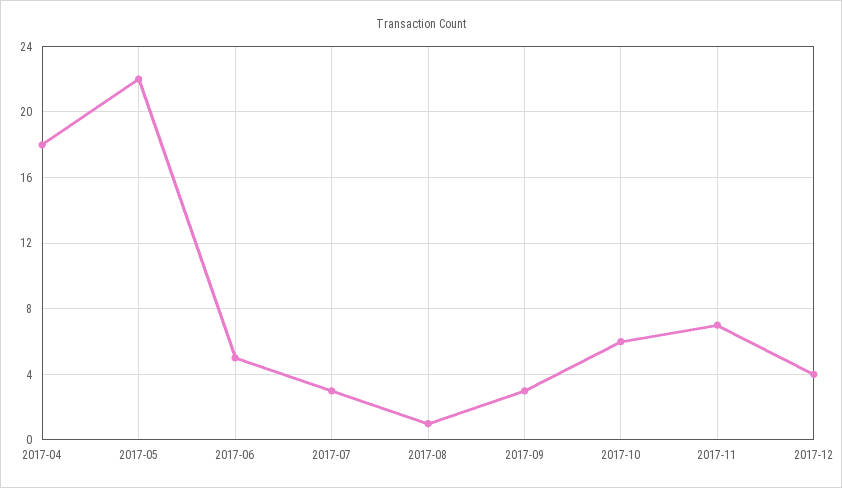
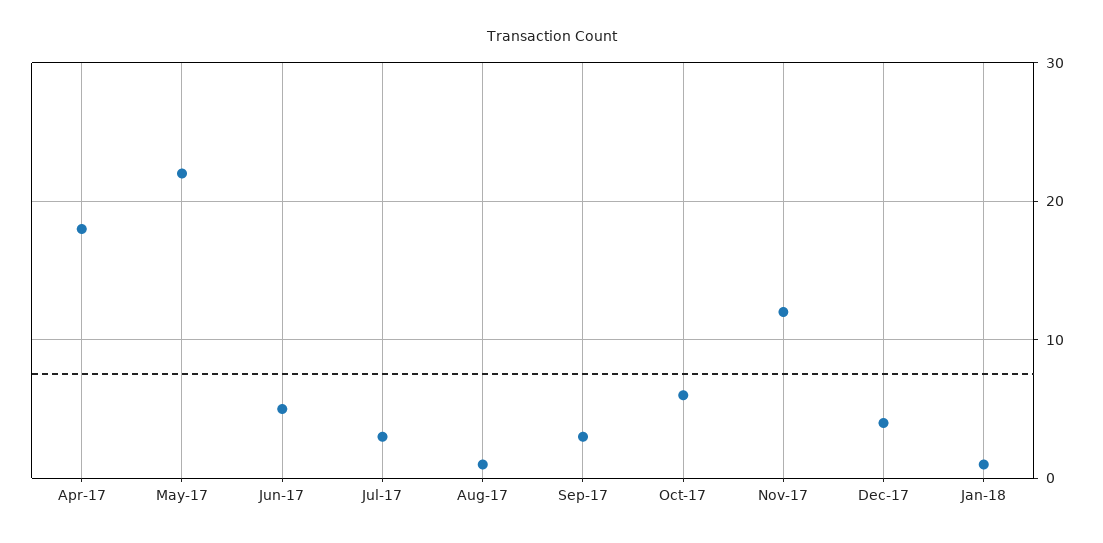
2017-11: 7 -> 12
Jan-18: none -> 1

